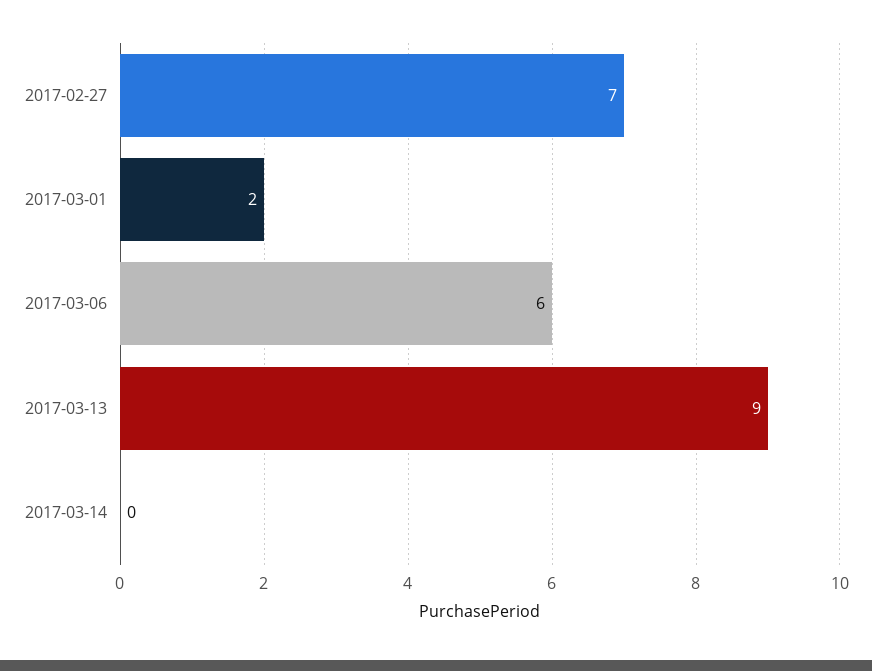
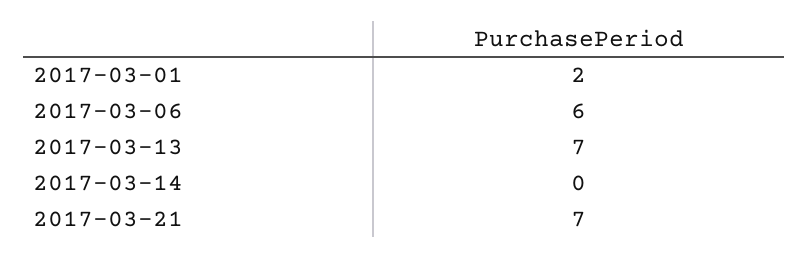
2017-02-27: 7 -> none
2017-03-13: 9 -> 7
2017-03-21: none -> 7

